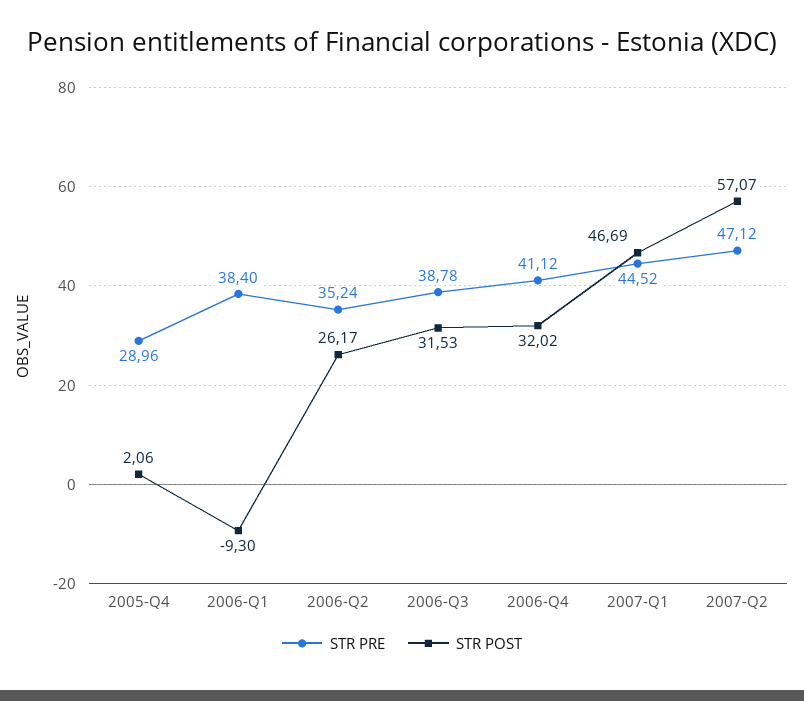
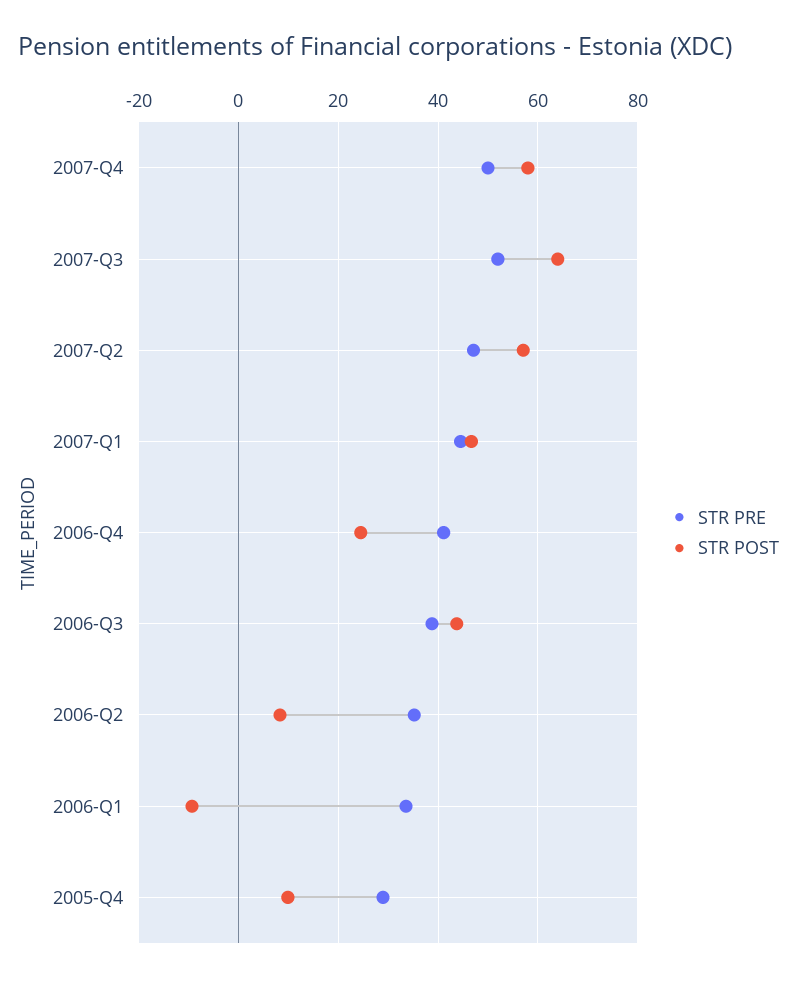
STR POST, 2005-Q4: 2.06 -> 10
STR PRE, 2006-Q1: 38.4 -> 34
STR POST, 2006-Q2: 26.17 -> 8
STR POST, 2006-Q3: 31.53 -> 44
STR POST, 2006-Q4: 32.02 -> 24
STR PRE, 2007-Q4: none -> 50
STR POST, 2007-Q4: none -> 58
STR PRE, 2007-Q3: none -> 52
STR POST, 2007-Q3: none -> 64

